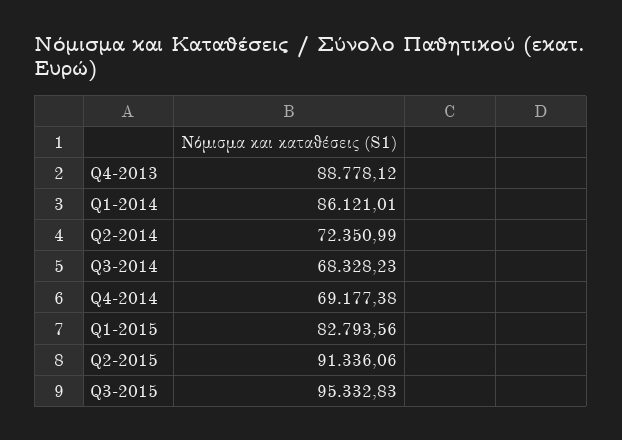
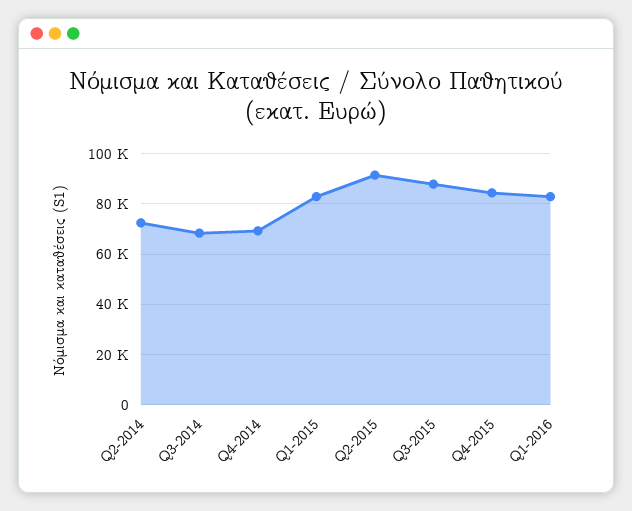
Q4-2013: 88778.12 -> none
Q1-2014: 86121.01 -> none
Q3-2015: 95332.83 -> 87500
Q4-2015: none -> 85000
Q1-2016: none -> 82500

